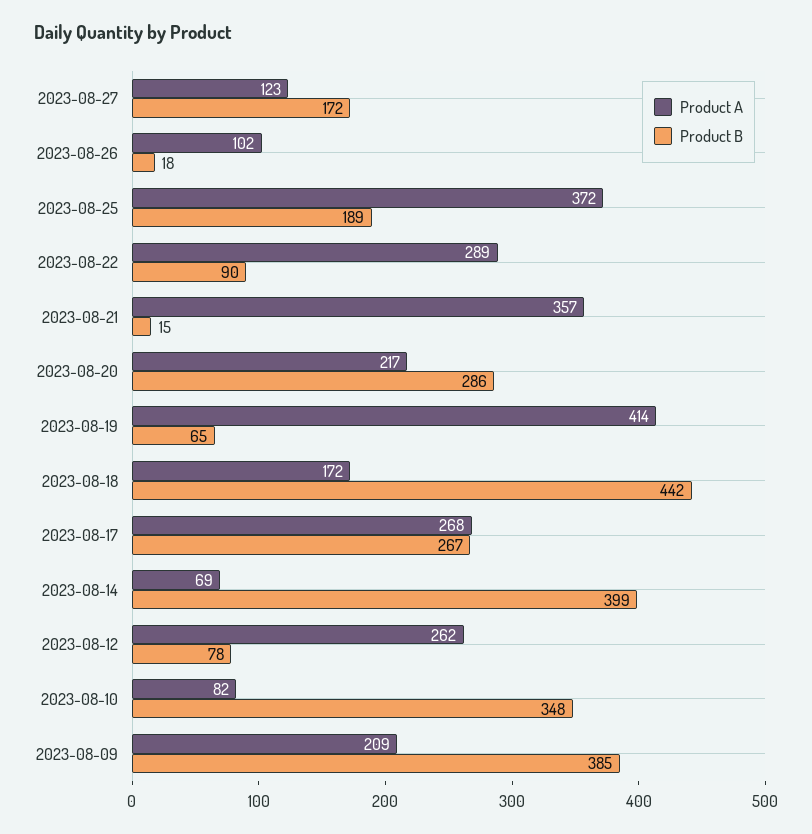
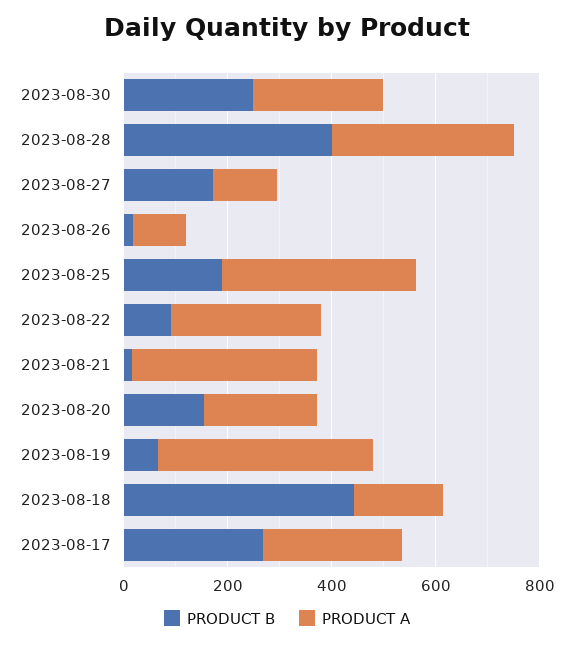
Product B, 2023-08-20: 286 -> 150
Product A, 2023-08-14: 69 -> none
Product B, 2023-08-14: 399 -> none
Product A, 2023-08-12: 262 -> none
Product B, 2023-08-12: 78 -> none
Product A, 2023-08-10: 82 -> none
Product B, 2023-08-10: 348 -> none
Product A, 2023-08-09: 209 -> none
Product B, 2023-08-09: 385 -> none
Product B, 2023-08-30: none -> 250
Product A, 2023-08-30: none -> 250
Product B, 2023-08-28: none -> 400
Product A, 2023-08-28: none -> 350

